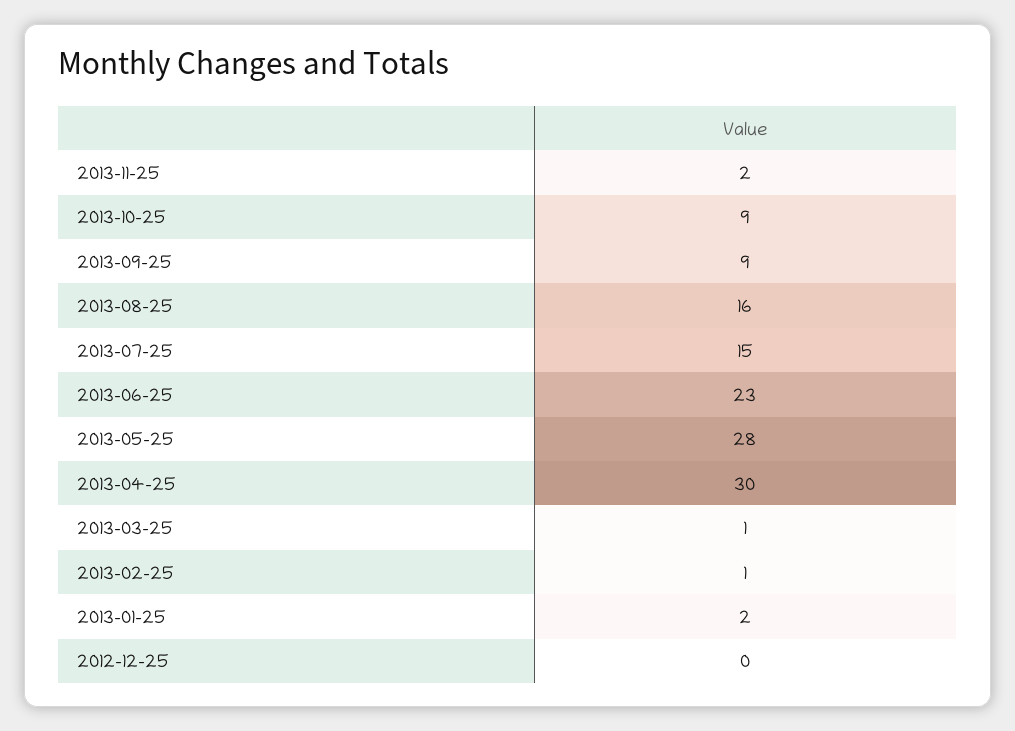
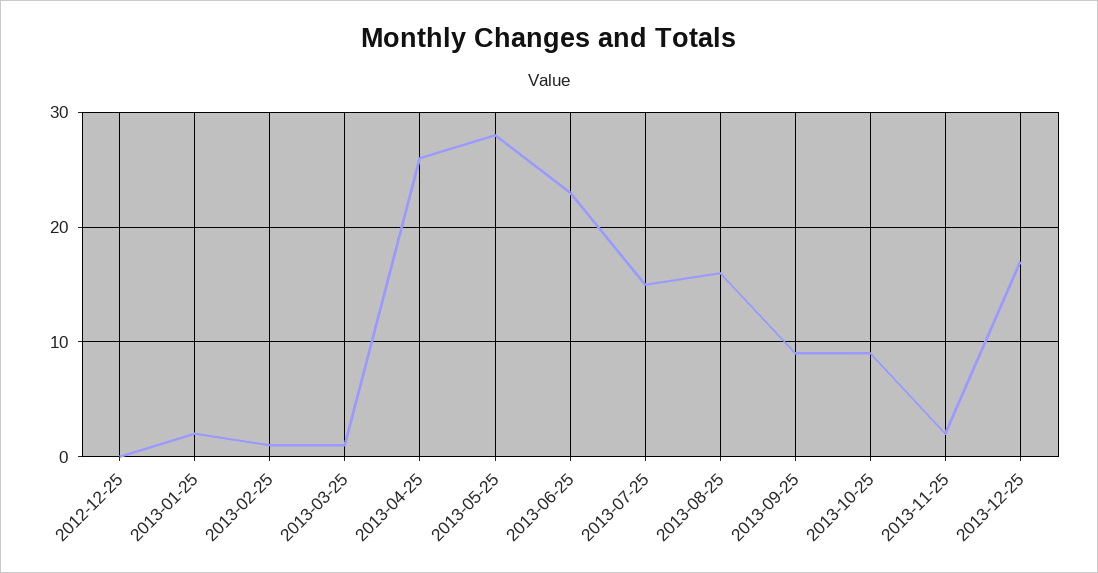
2013-04-25: 30 -> 26
2013-12-25: none -> 17

